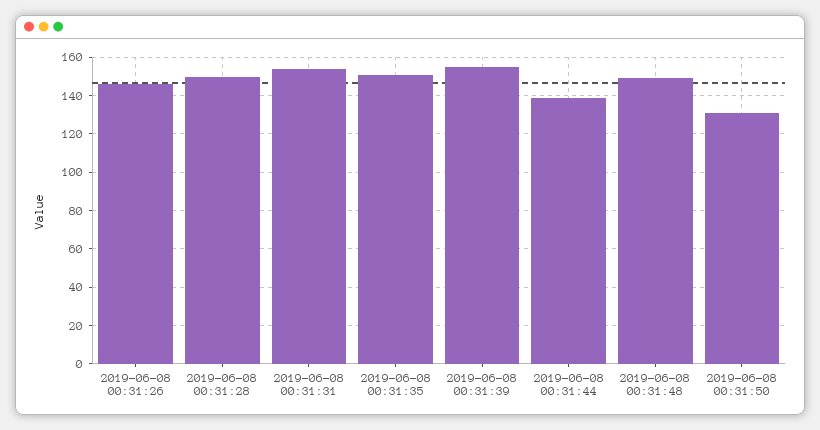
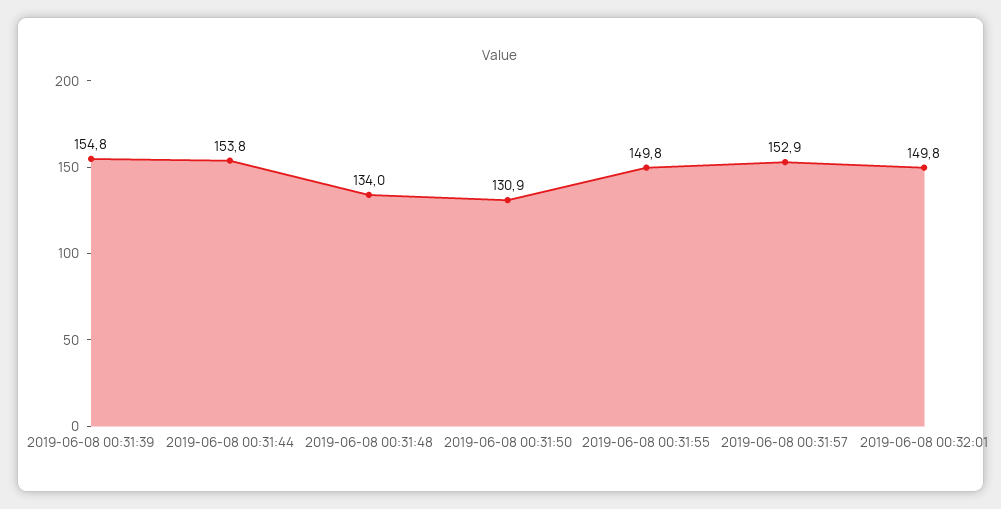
2019-06-08 00:31:26: 145 -> none
2019-06-08 00:31:28: 150 -> none
2019-06-08 00:31:31: 155 -> none
2019-06-08 00:31:35: 150 -> none
2019-06-08 00:31:44: 140 -> 153.8
2019-06-08 00:31:48: 150 -> 134
2019-06-08 00:31:55: none -> 149.8
2019-06-08 00:31:57: none -> 152.9
2019-06-08 00:32:01: none -> 149.8

